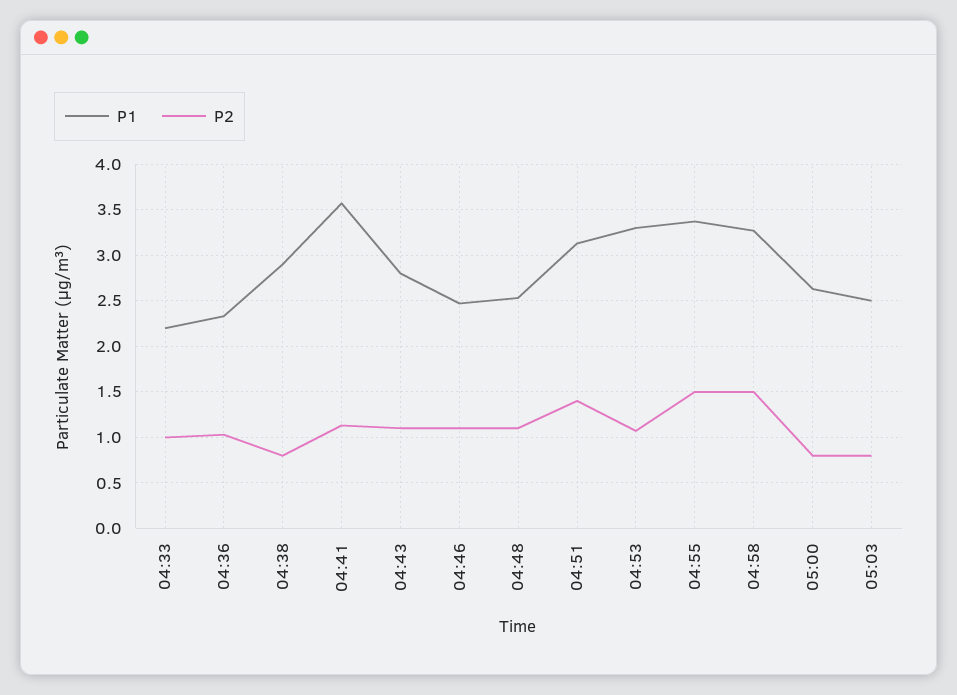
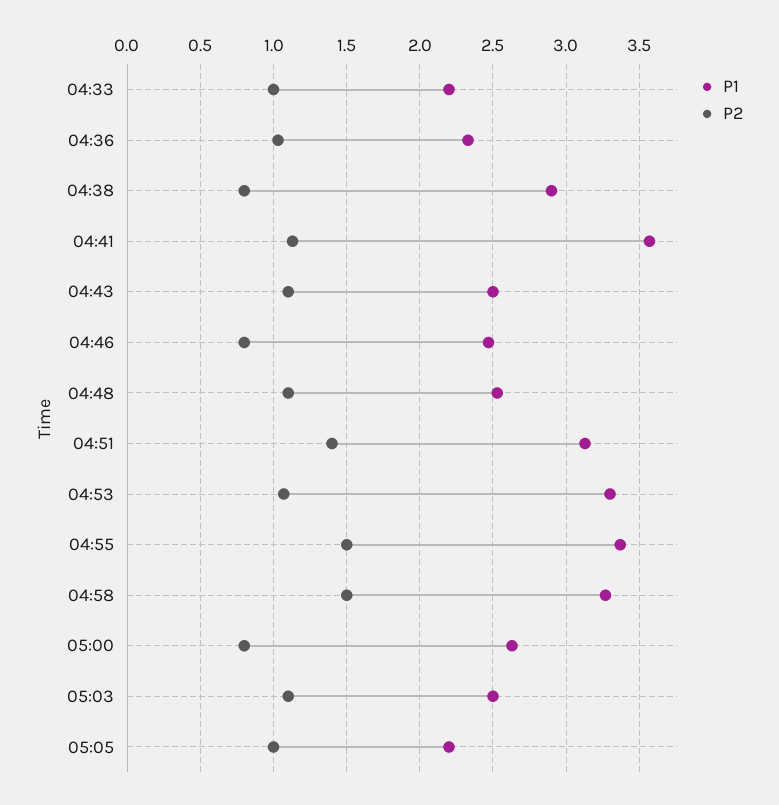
P1, 04:43: 2.8 -> 2.5
P2, 04:46: 1.1 -> 0.8
P2, 05:03: 0.8 -> 1.1
P1, 05:05: none -> 2.2
P2, 05:05: none -> 1

